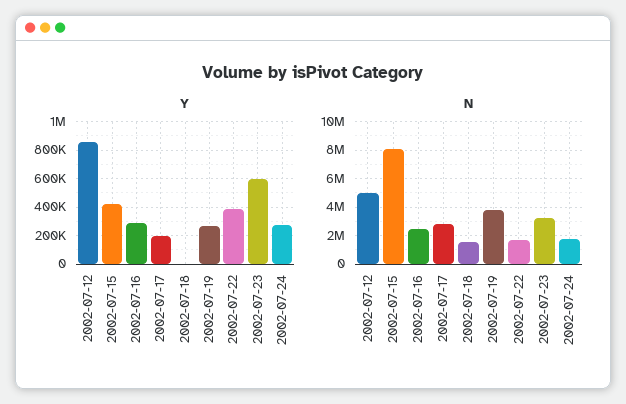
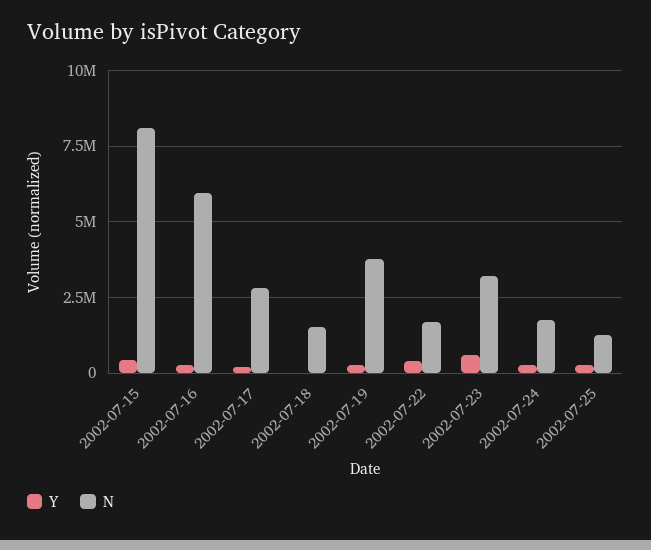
Y, 2002-07-12: 850000 -> none
N, 2002-07-12: 5000000 -> none
N, 2002-07-16: 2500000 -> 6000000
Y, 2002-07-25: none -> 250000
N, 2002-07-25: none -> 1250000

